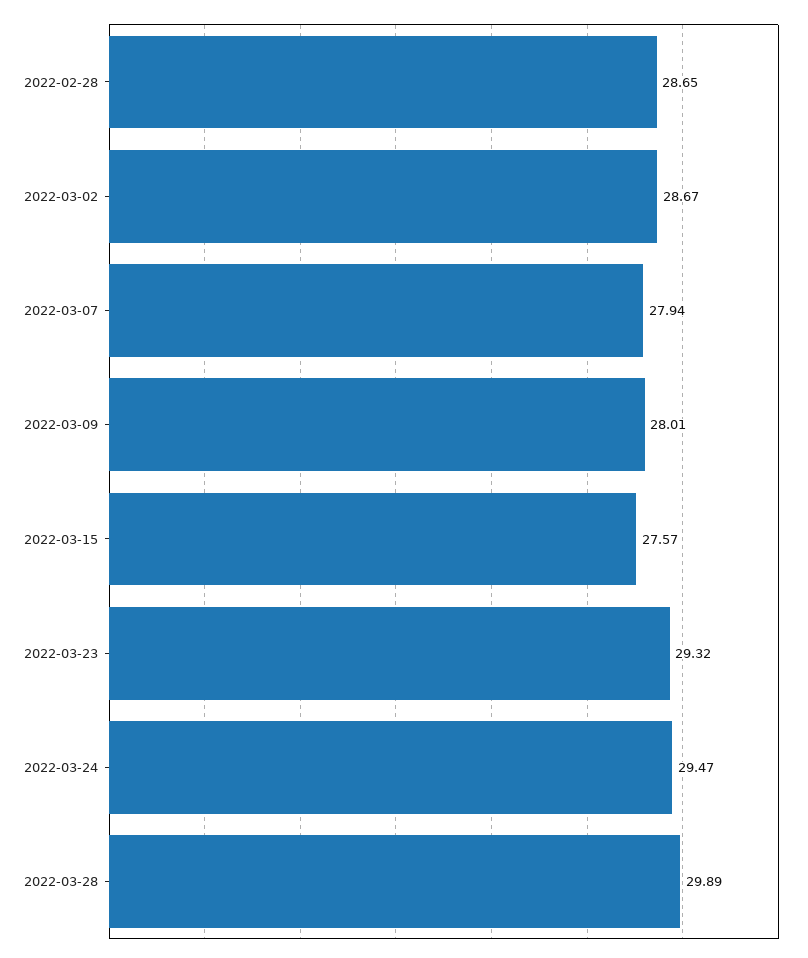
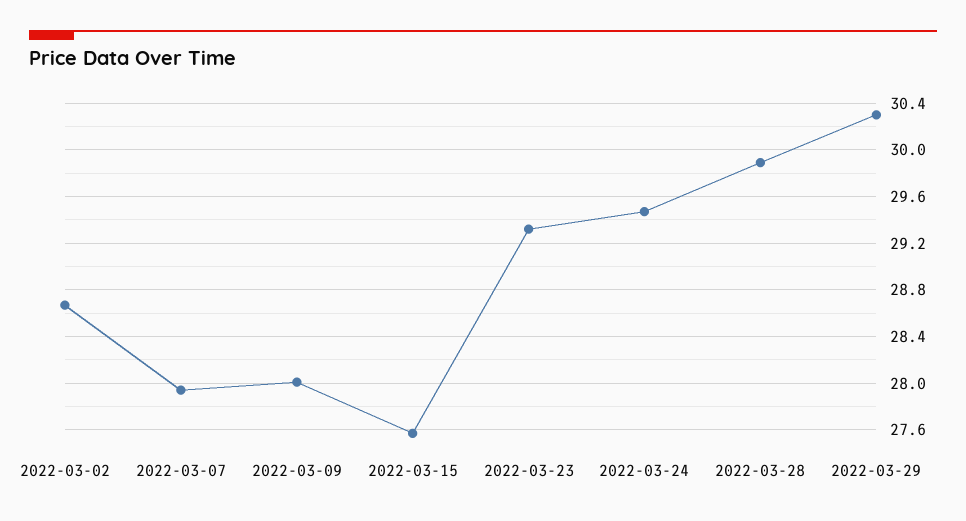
2022-02-28: 28.65 -> none
2022-03-29: none -> 30.3

